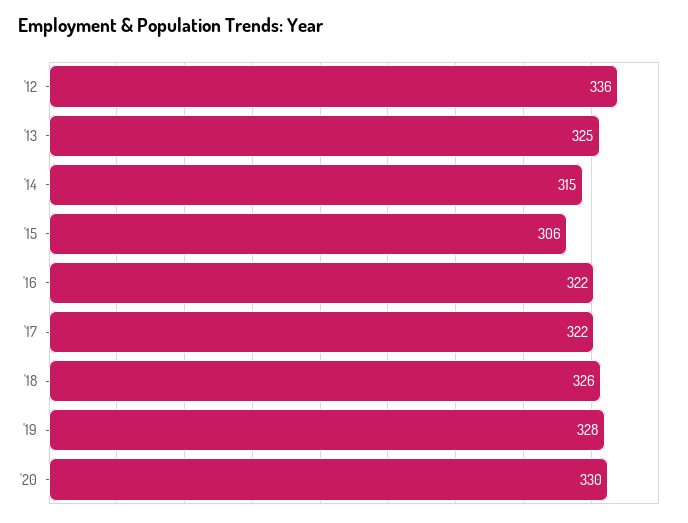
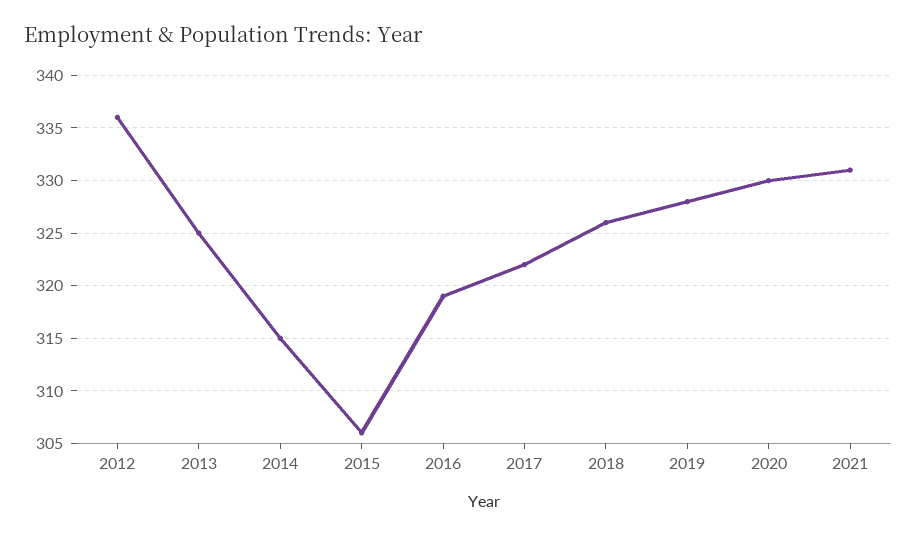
'16: 322 -> 319
2021: none -> 331

